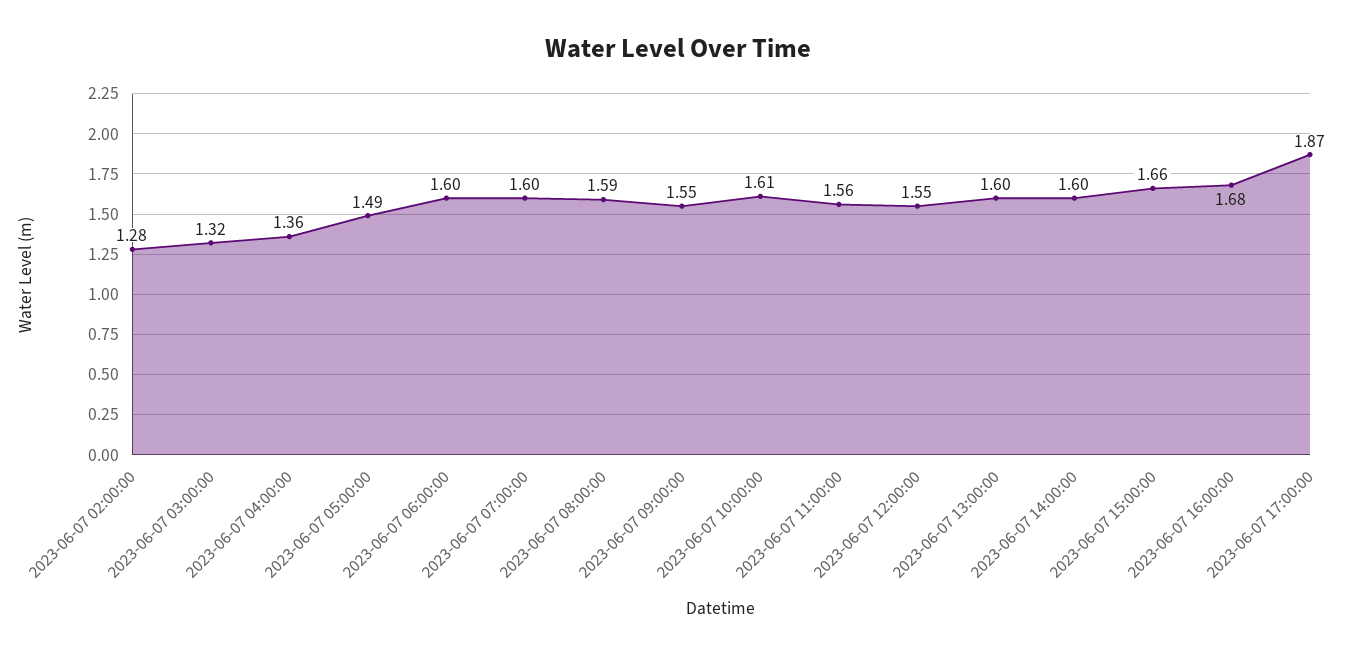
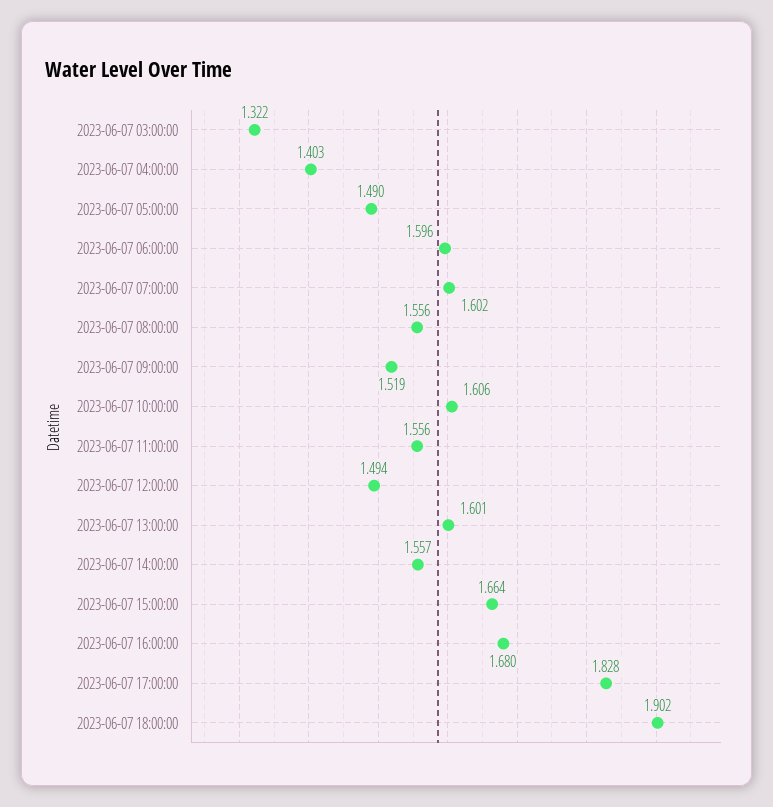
2023-06-07 02:00:00: 1.28 -> none
2023-06-07 04:00:00: 1.36 -> 1.403
2023-06-07 08:00:00: 1.59 -> 1.556
2023-06-07 09:00:00: 1.55 -> 1.519
2023-06-07 12:00:00: 1.55 -> 1.494
2023-06-07 14:00:00: 1.6 -> 1.557
2023-06-07 17:00:00: 1.87 -> 1.828
2023-06-07 18:00:00: none -> 1.902

